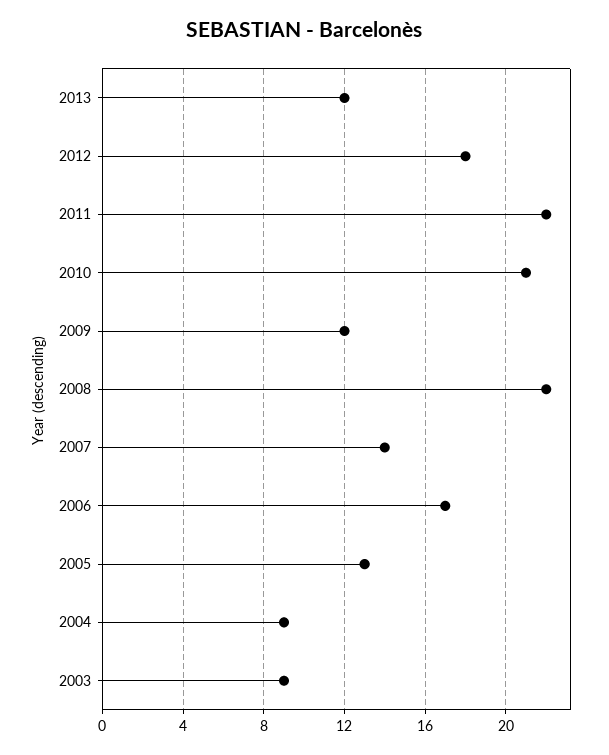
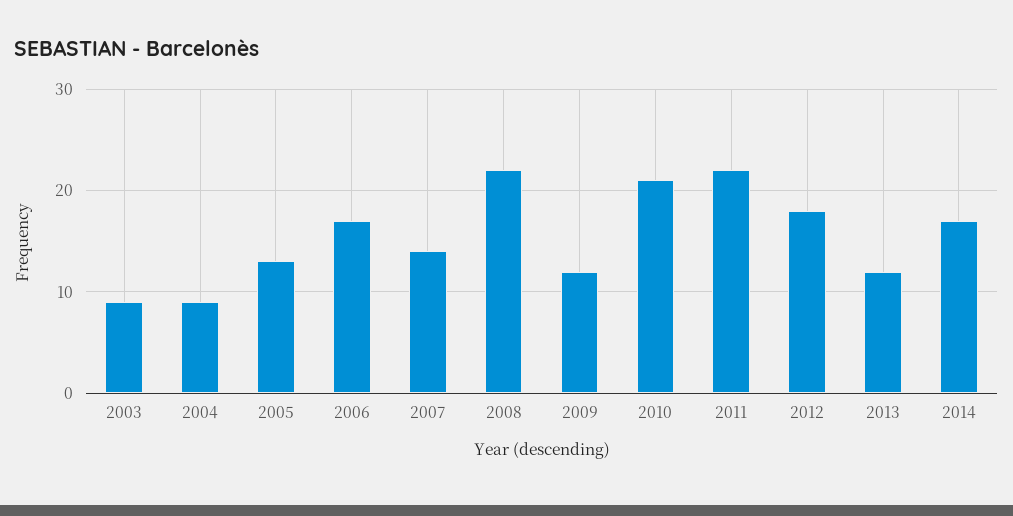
2014: none -> 17

